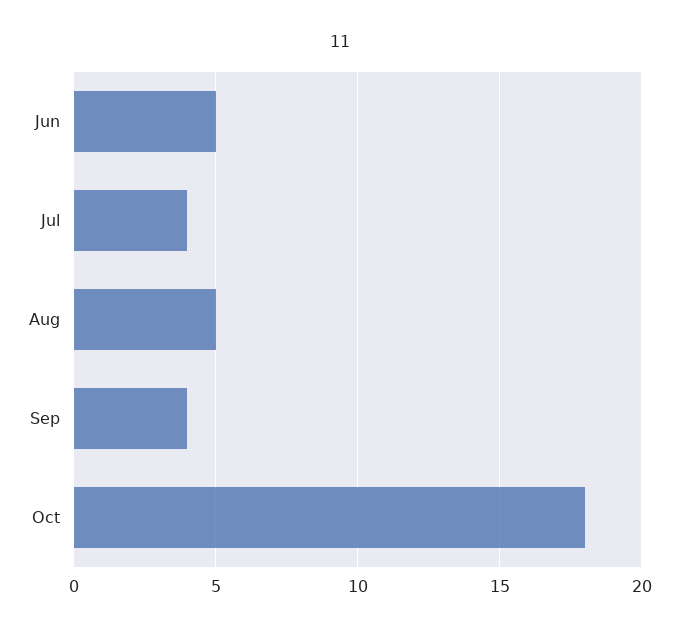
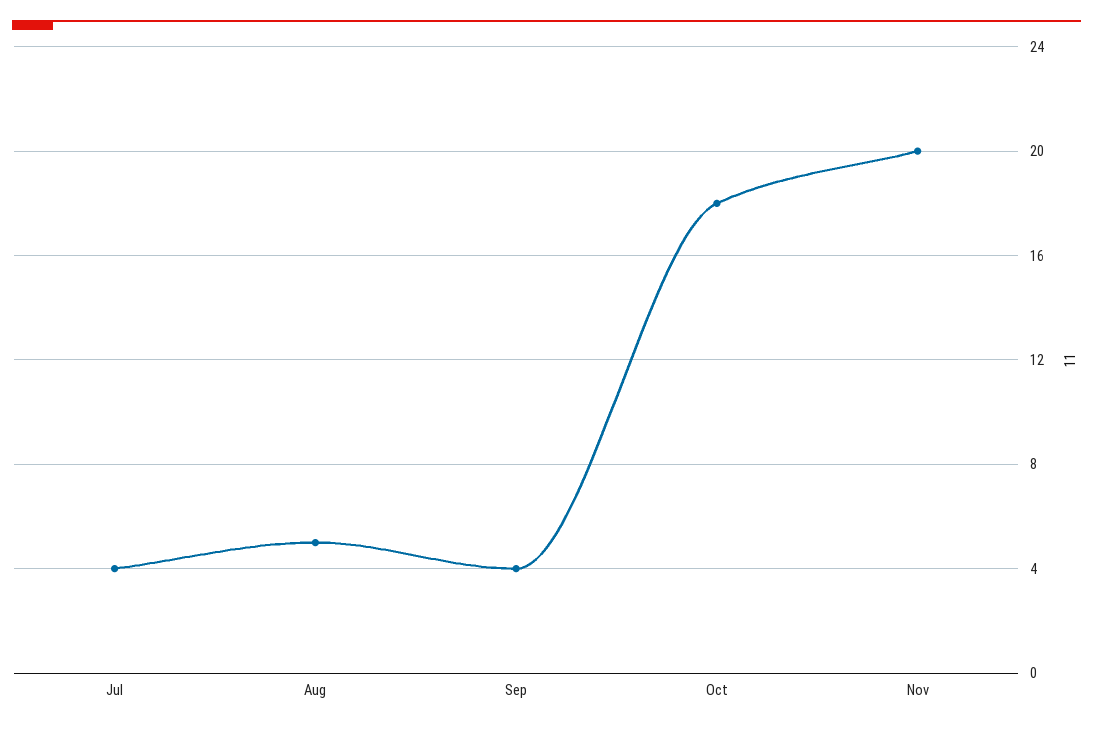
Jun: 5 -> none
Nov: none -> 20

